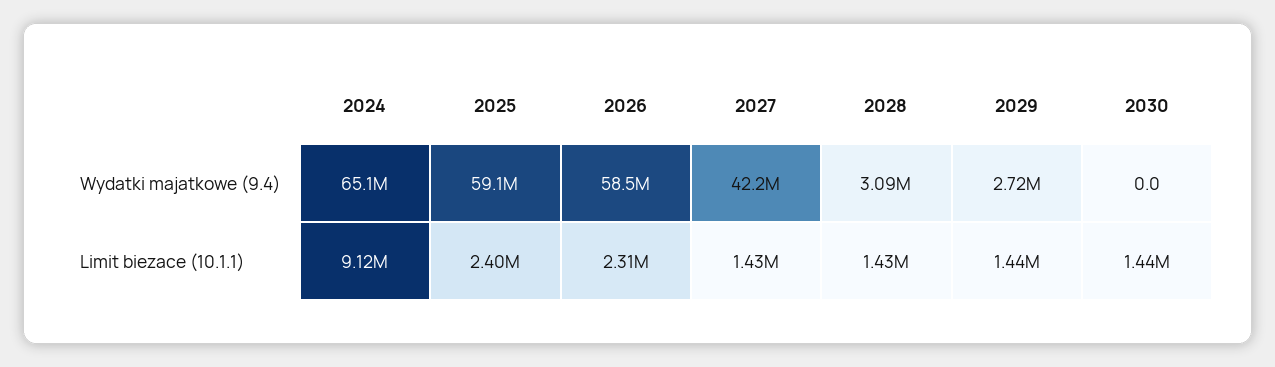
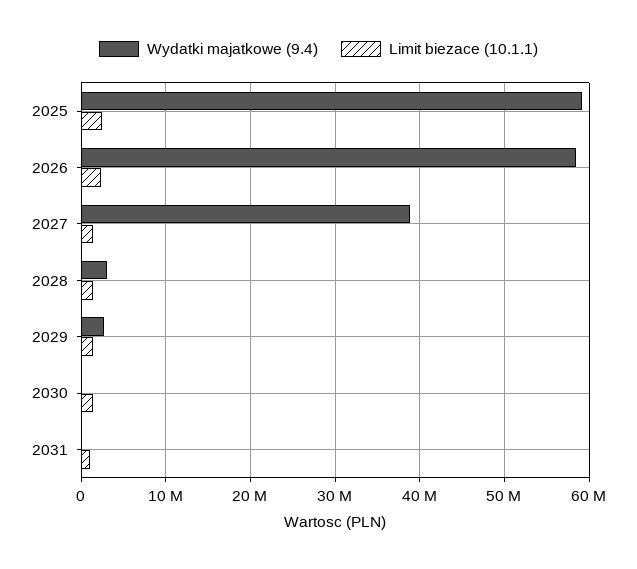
Wydatki majatkowe (9.4), 2024: 65100000 -> none
Wydatki majatkowe (9.4), 2027: 42200000 -> 39000000
Limit biezace (10.1.1), 2024: 9120000 -> none
Wydatki majatkowe (9.4), 2031: none -> 0
Limit biezace (10.1.1), 2031: none -> 1000000

